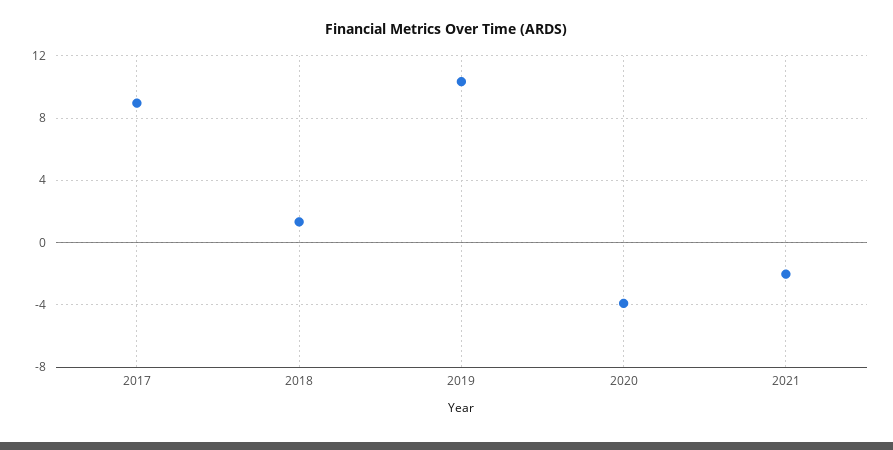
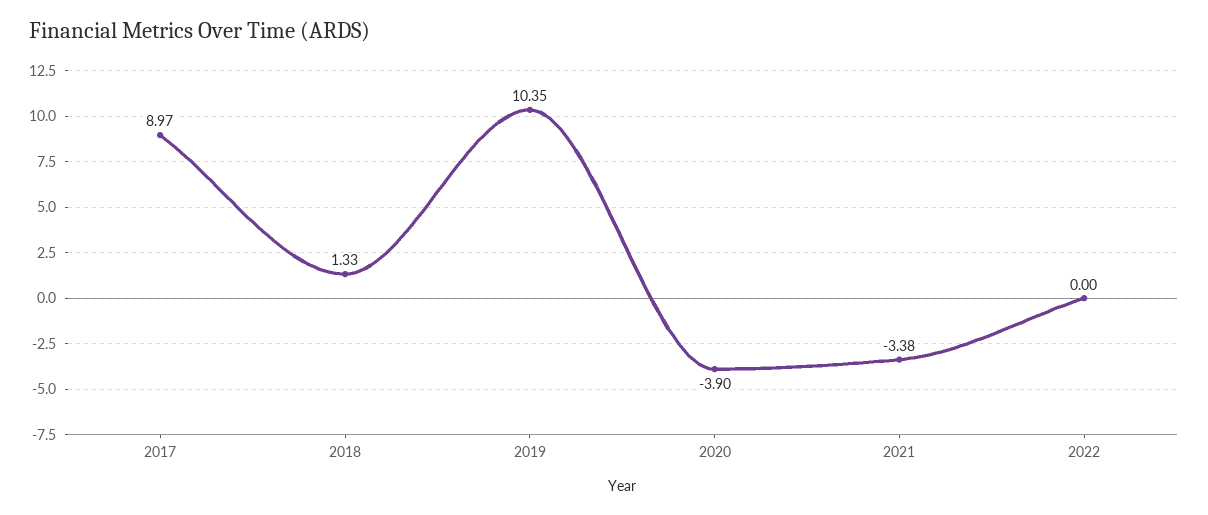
2021: -2 -> -3.38
2022: none -> 0

